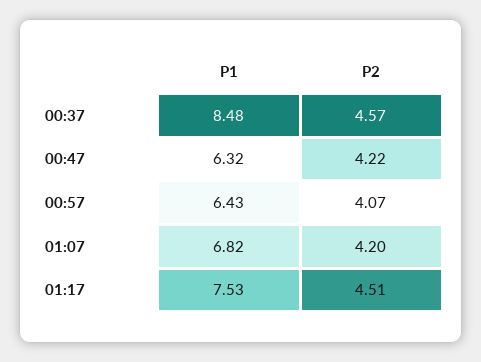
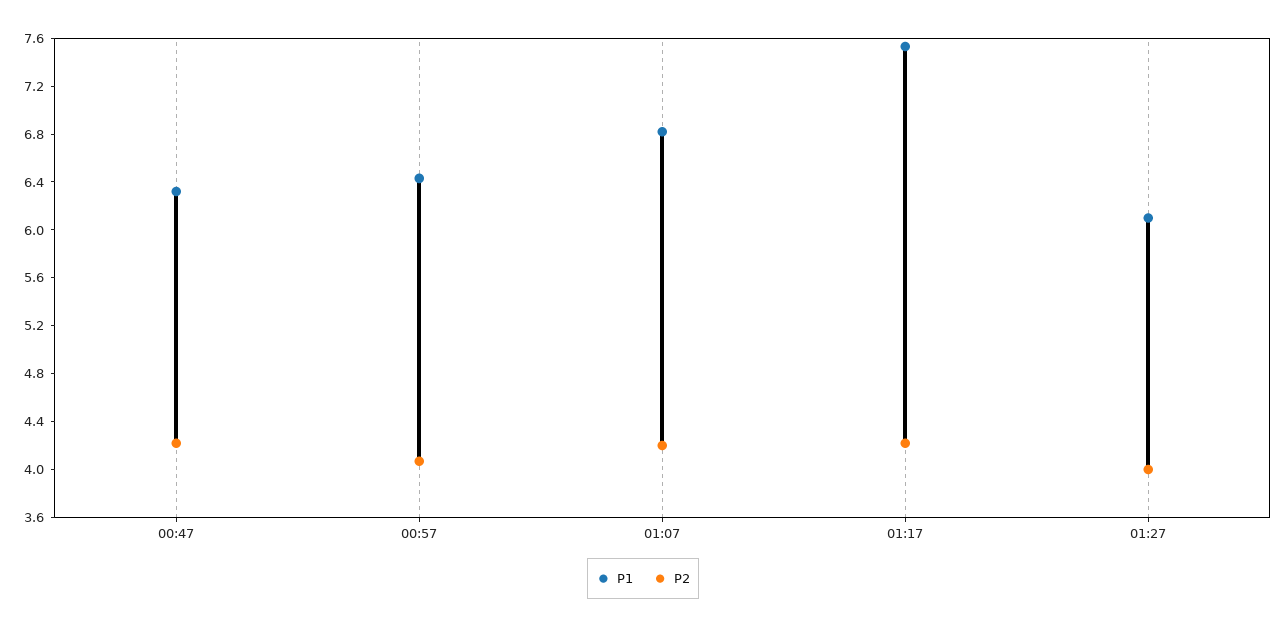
P1, 00:37: 8.48 -> none
P2, 00:37: 4.57 -> none
P2, 01:17: 4.51 -> 4.2
P1, 01:27: none -> 6.1
P2, 01:27: none -> 4

